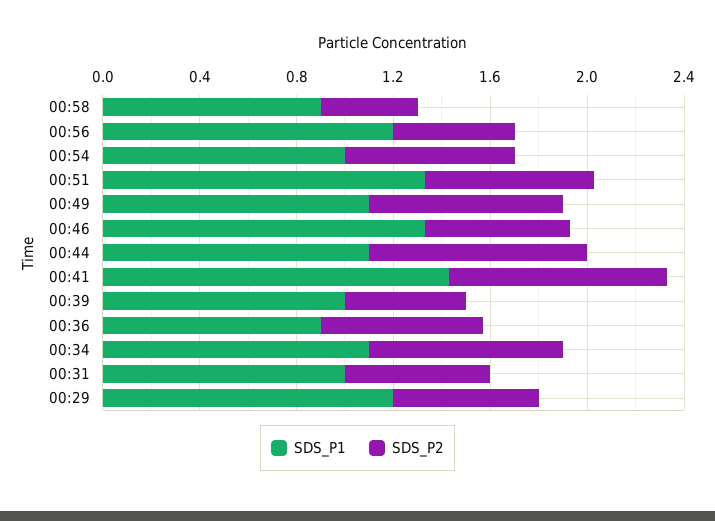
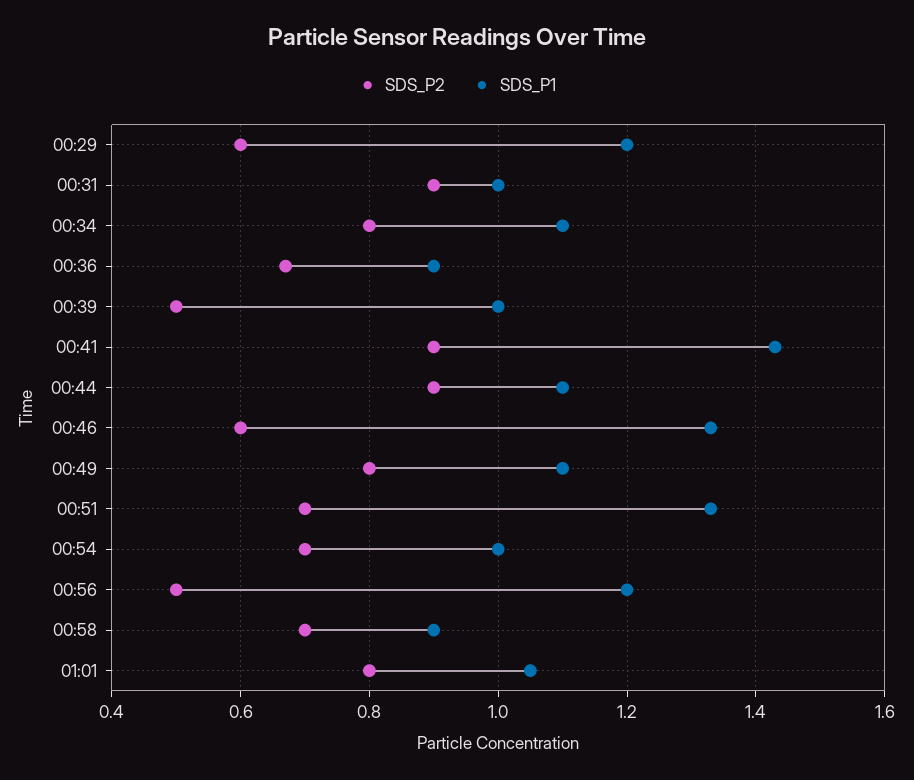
SDS_P2, 00:58: 0.4 -> 0.7
SDS_P2, 00:31: 0.6 -> 0.9
SDS_P2, 01:01: none -> 0.8
SDS_P1, 01:01: none -> 1.05

